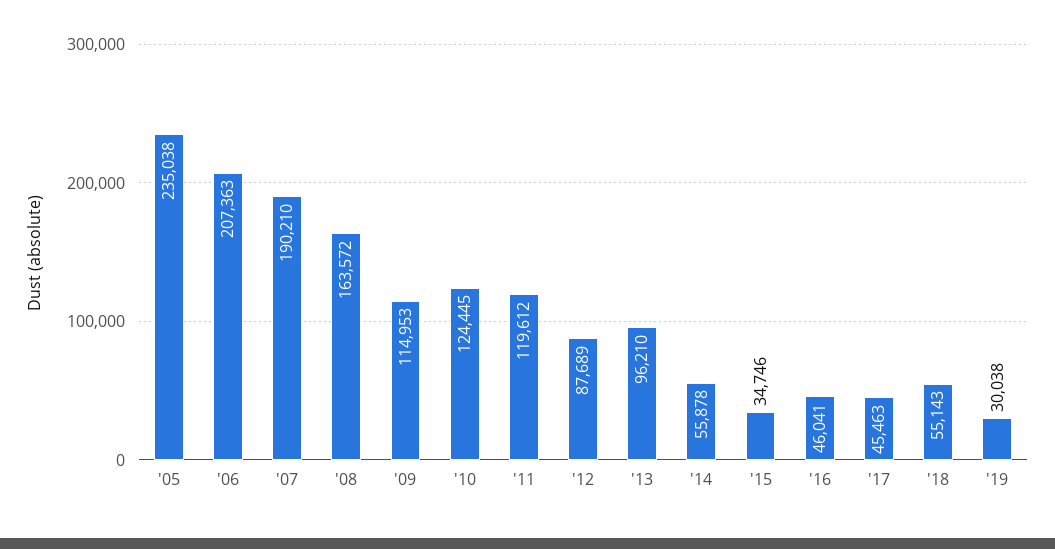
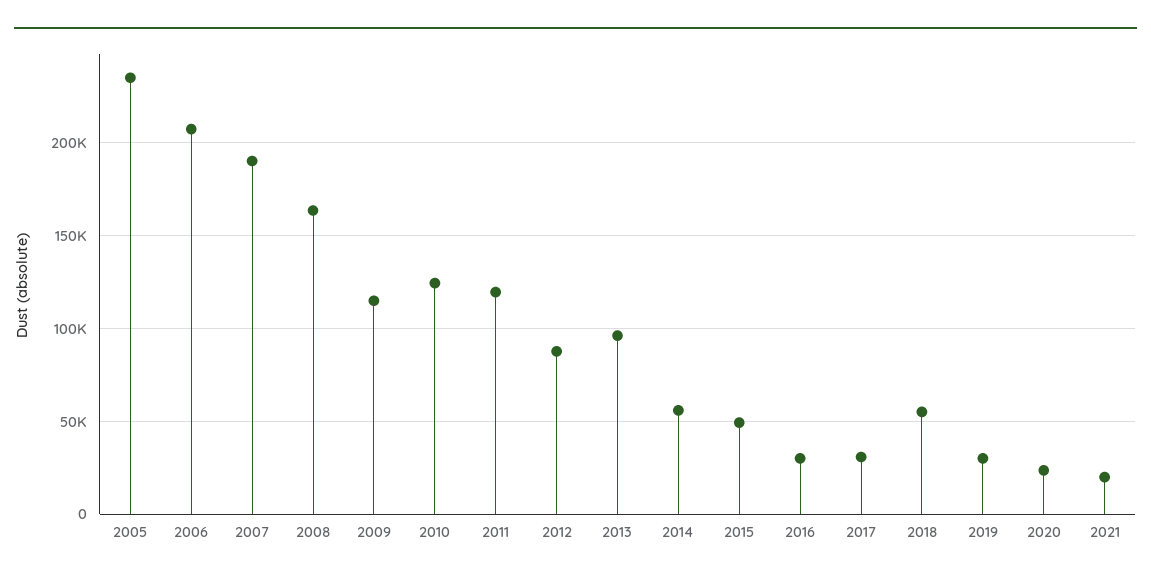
'15: 34746 -> 50000
'16: 46041 -> 30000
'17: 45463 -> 30000
2020: none -> 25000
2021: none -> 20000

